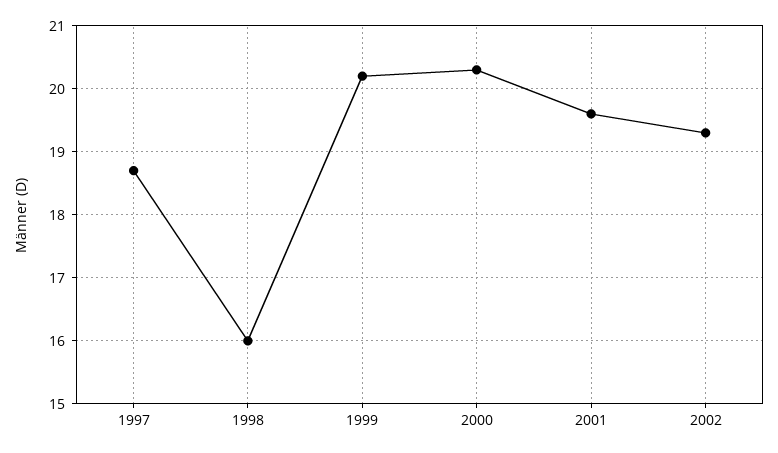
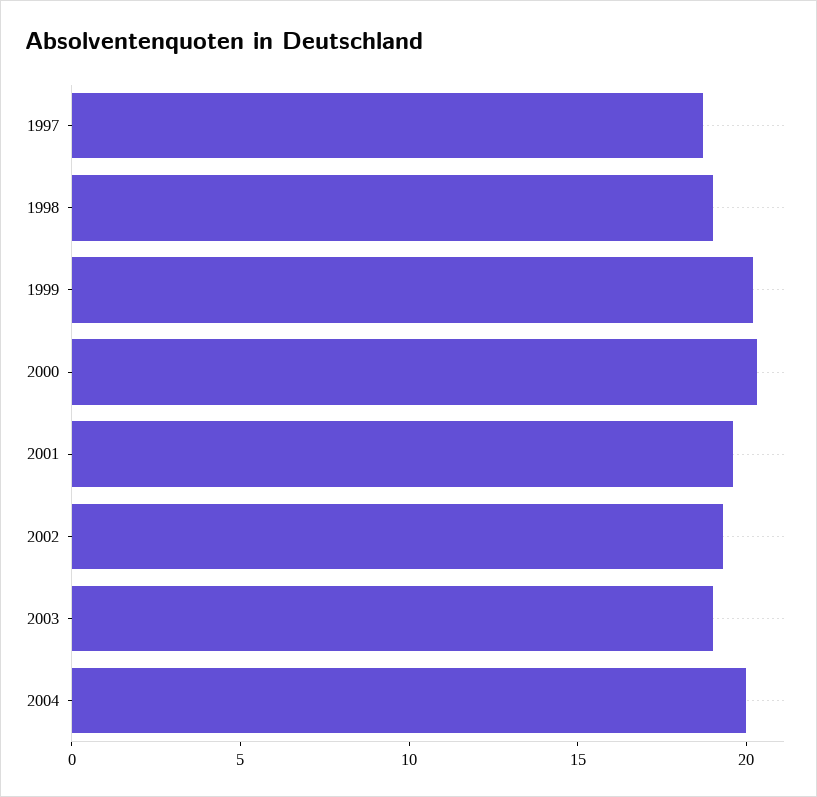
1998: 16 -> 19
2003: none -> 19
2004: none -> 20

